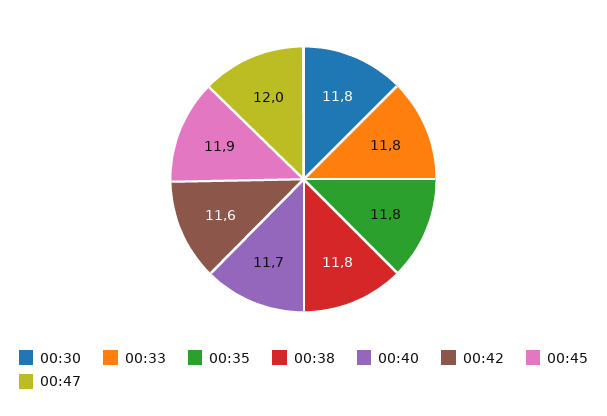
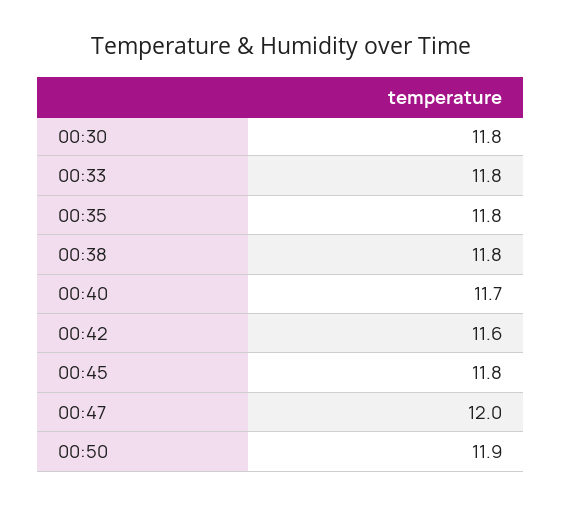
00:45: 11.9 -> 11.8
00:50: none -> 11.9

